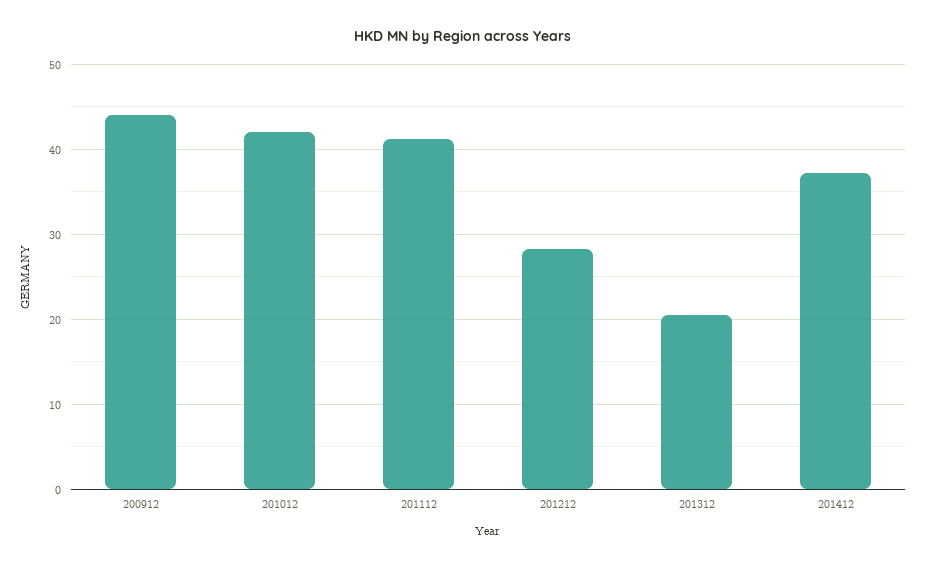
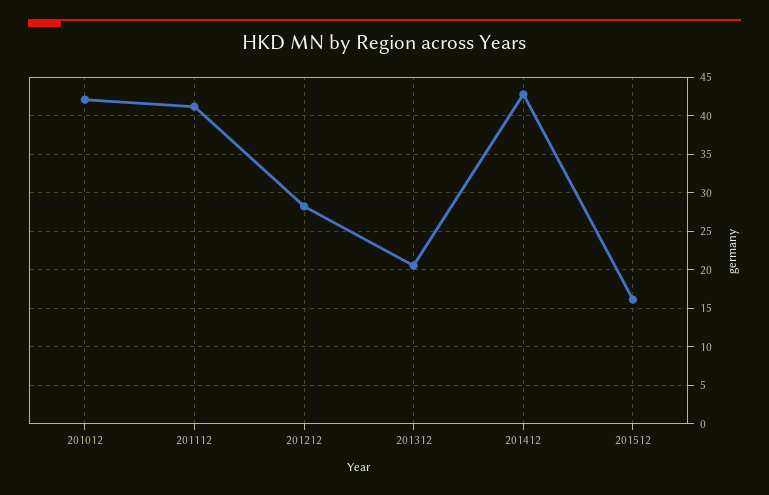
200912: 44 -> none
201412: 37 -> 43
201512: none -> 16

